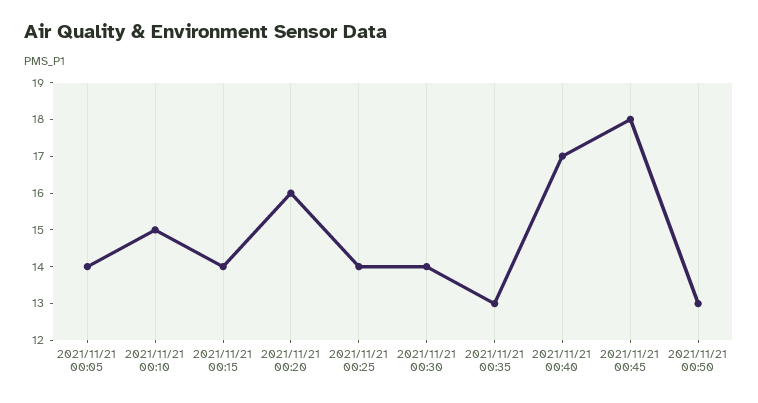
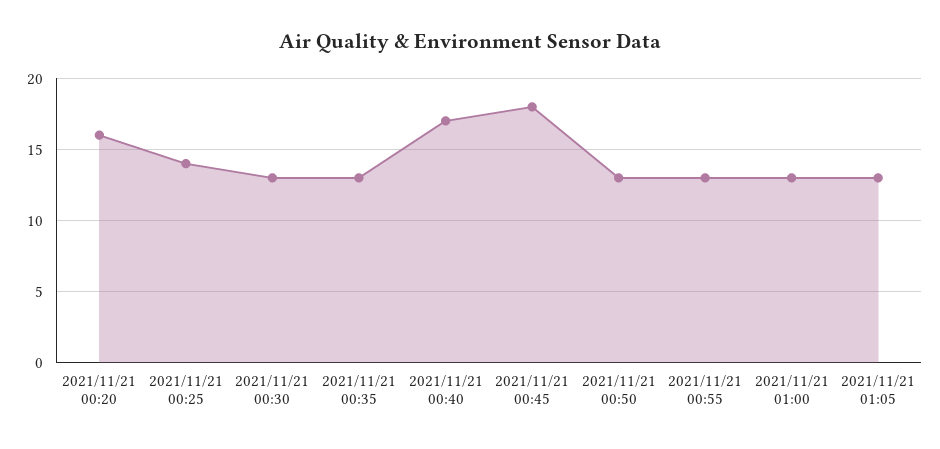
2021/11/21 00:05: 14 -> none
2021/11/21 00:10: 15 -> none
2021/11/21 00:15: 14 -> none
2021/11/21 00:30: 14 -> 13
2021/11/21 00:55: none -> 13
2021/11/21 01:00: none -> 13
2021/11/21 01:05: none -> 13

